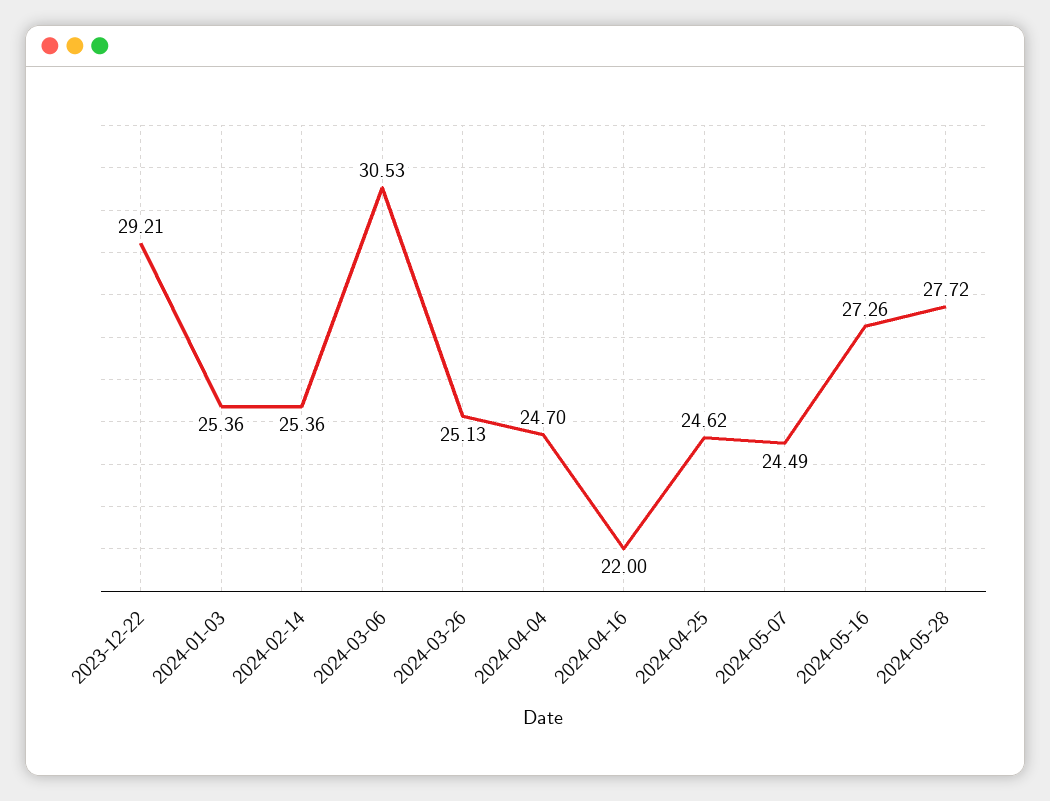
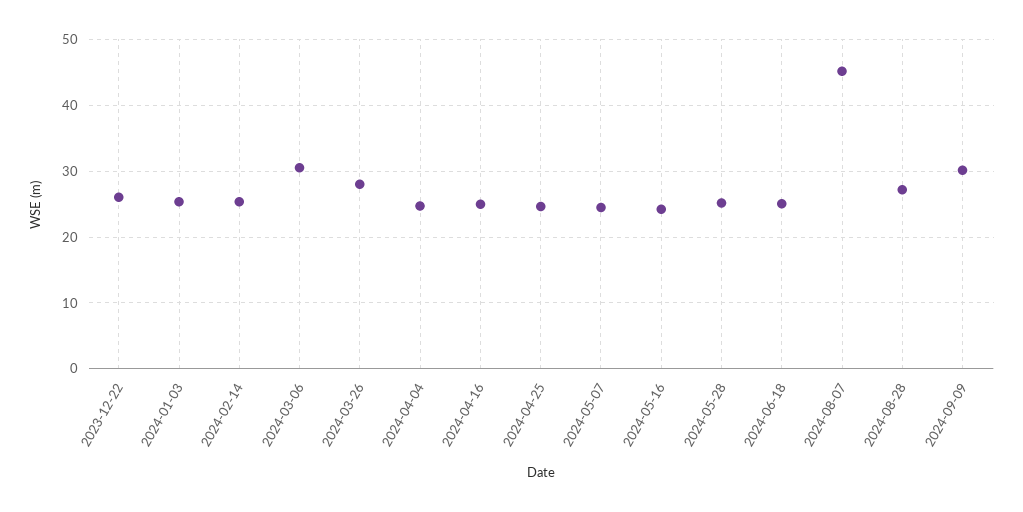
2023-12-22: 29.21 -> 26
2024-03-26: 25.13 -> 28
2024-04-16: 22 -> 25
2024-05-16: 27.26 -> 24
2024-05-28: 27.72 -> 25
2024-06-18: none -> 25
2024-08-07: none -> 45
2024-08-28: none -> 27
2024-09-09: none -> 30

